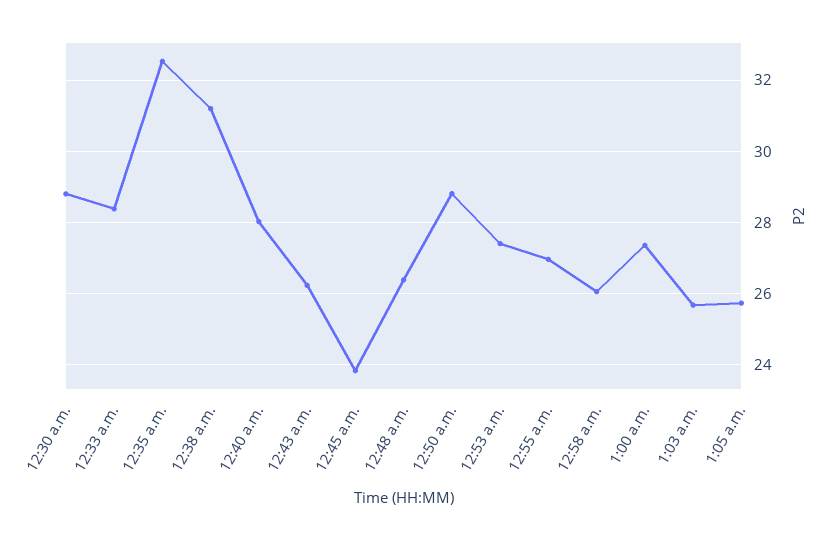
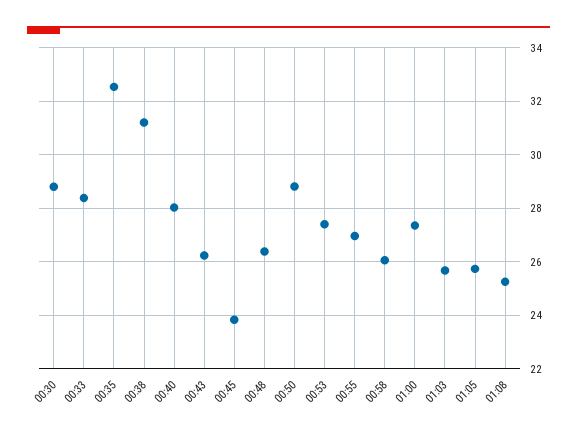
01:08: none -> 25.25

